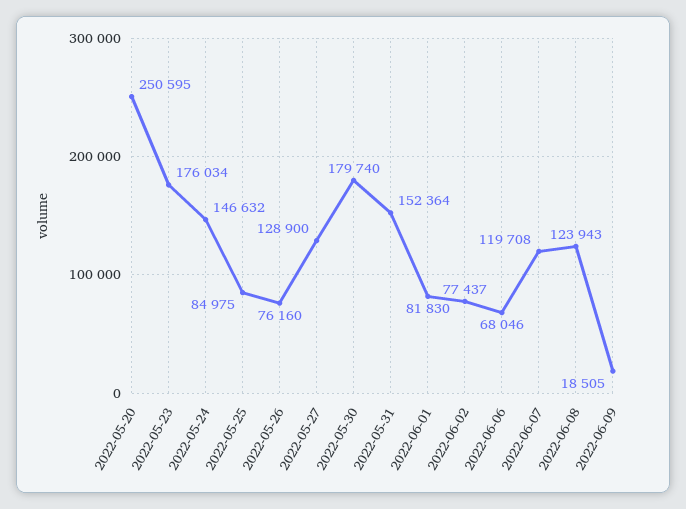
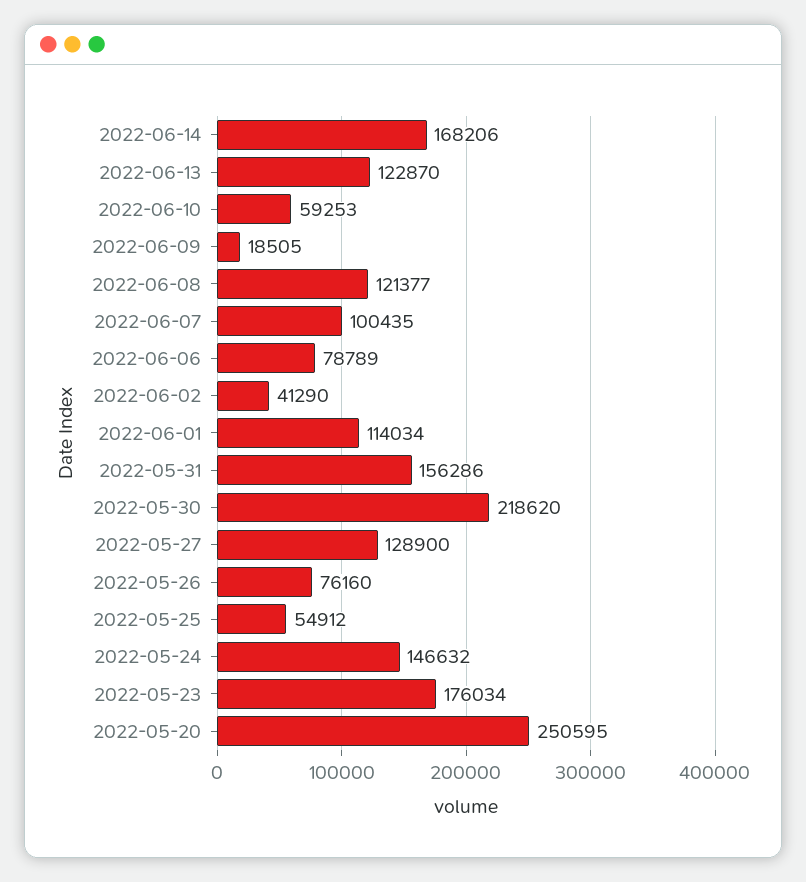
2022-05-25: 84975 -> 54912
2022-05-30: 179740 -> 218620
2022-05-31: 152364 -> 156286
2022-06-01: 81830 -> 114034
2022-06-02: 77437 -> 41290
2022-06-06: 68046 -> 78789
2022-06-07: 119708 -> 100435
2022-06-08: 123943 -> 121377
2022-06-14: none -> 168206
2022-06-13: none -> 122870
2022-06-10: none -> 59253

